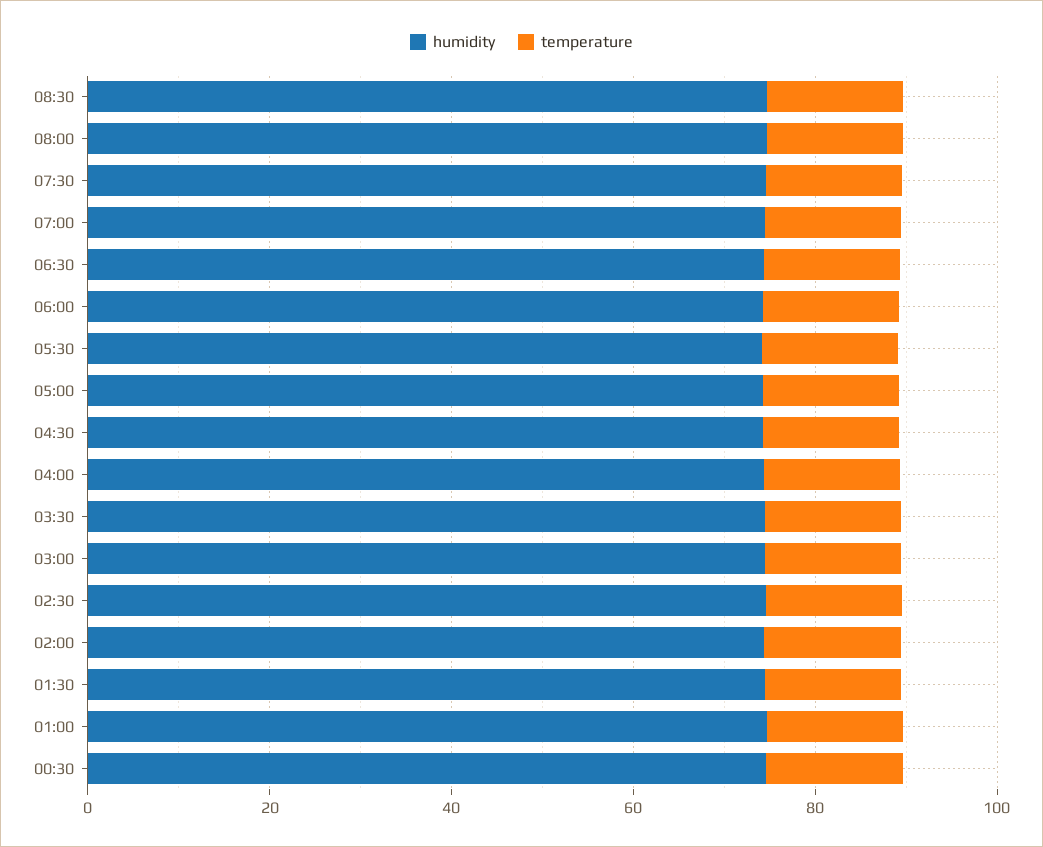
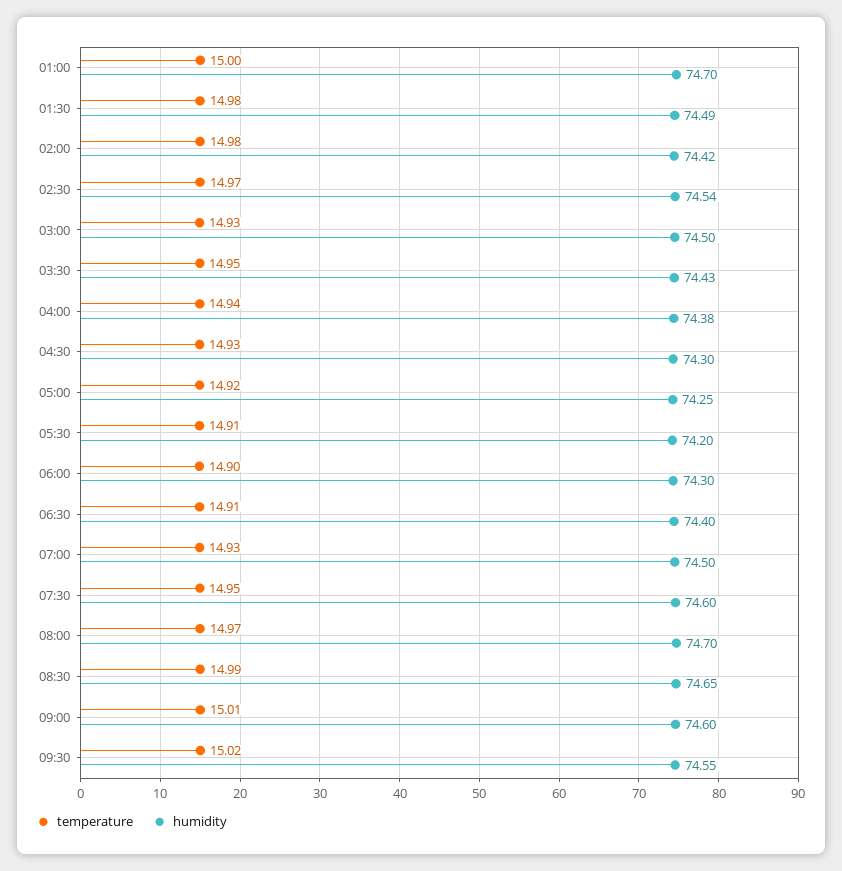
humidity, 00:30: 75 -> none
temperature, 00:30: 15 -> none
temperature, 09:00: none -> 15.01
humidity, 09:00: none -> 74.6
temperature, 09:30: none -> 15.02
humidity, 09:30: none -> 74.55

